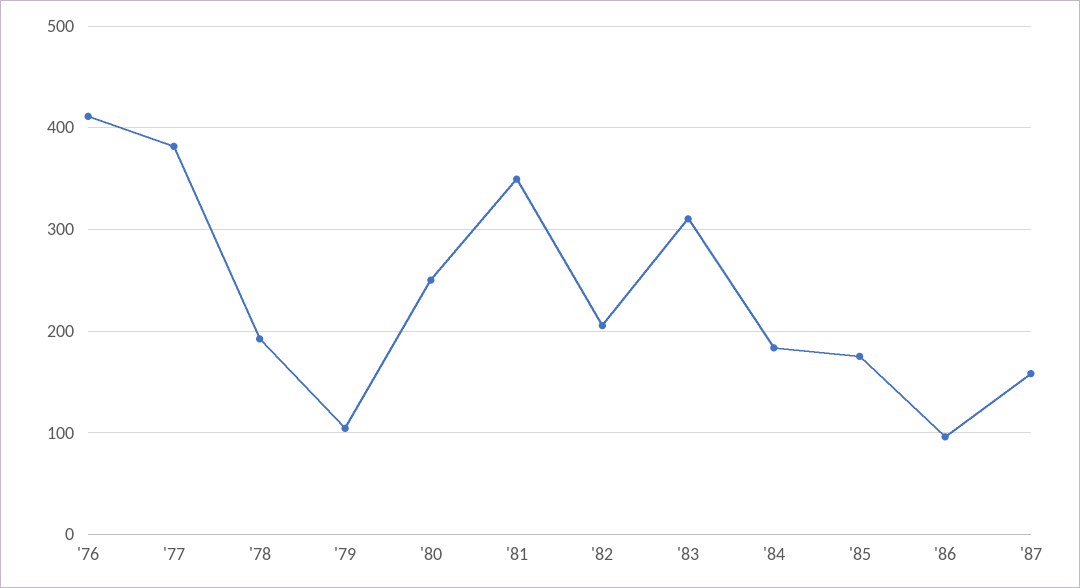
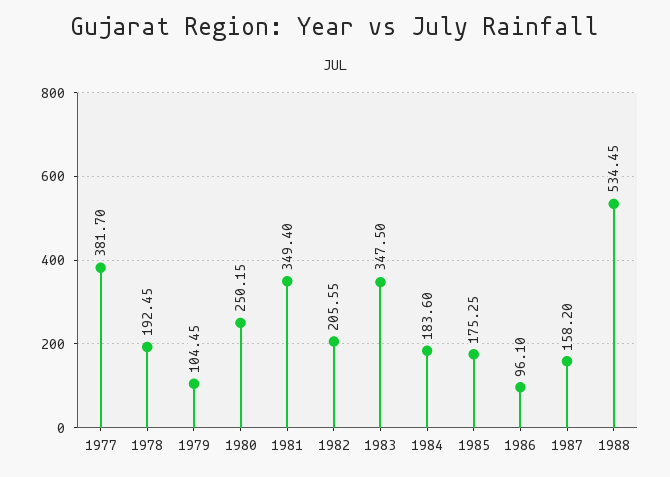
'76: 410 -> none
'83: 310 -> 347.5
1988: none -> 534.45

